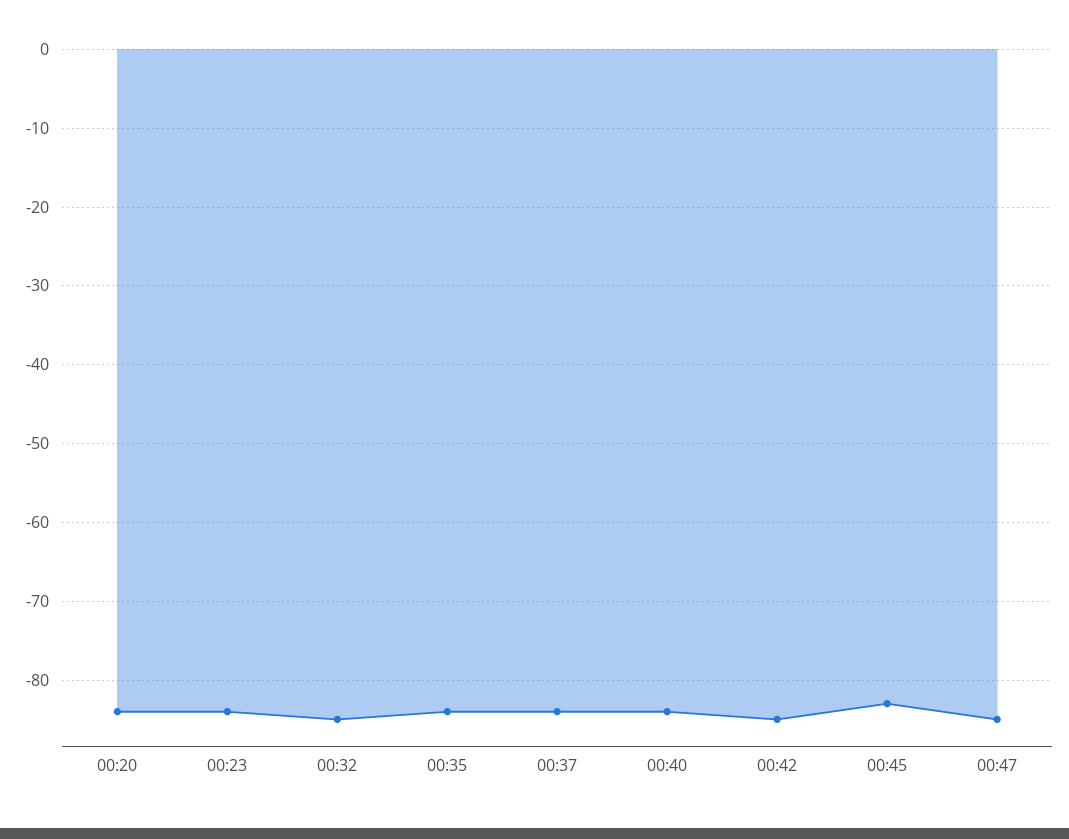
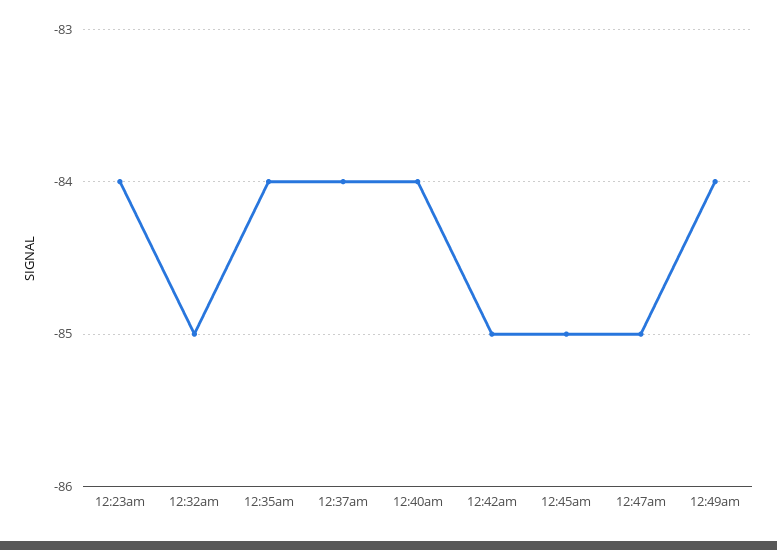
00:20: -84 -> none
00:45: -83 -> -85
12:49am: none -> -84

